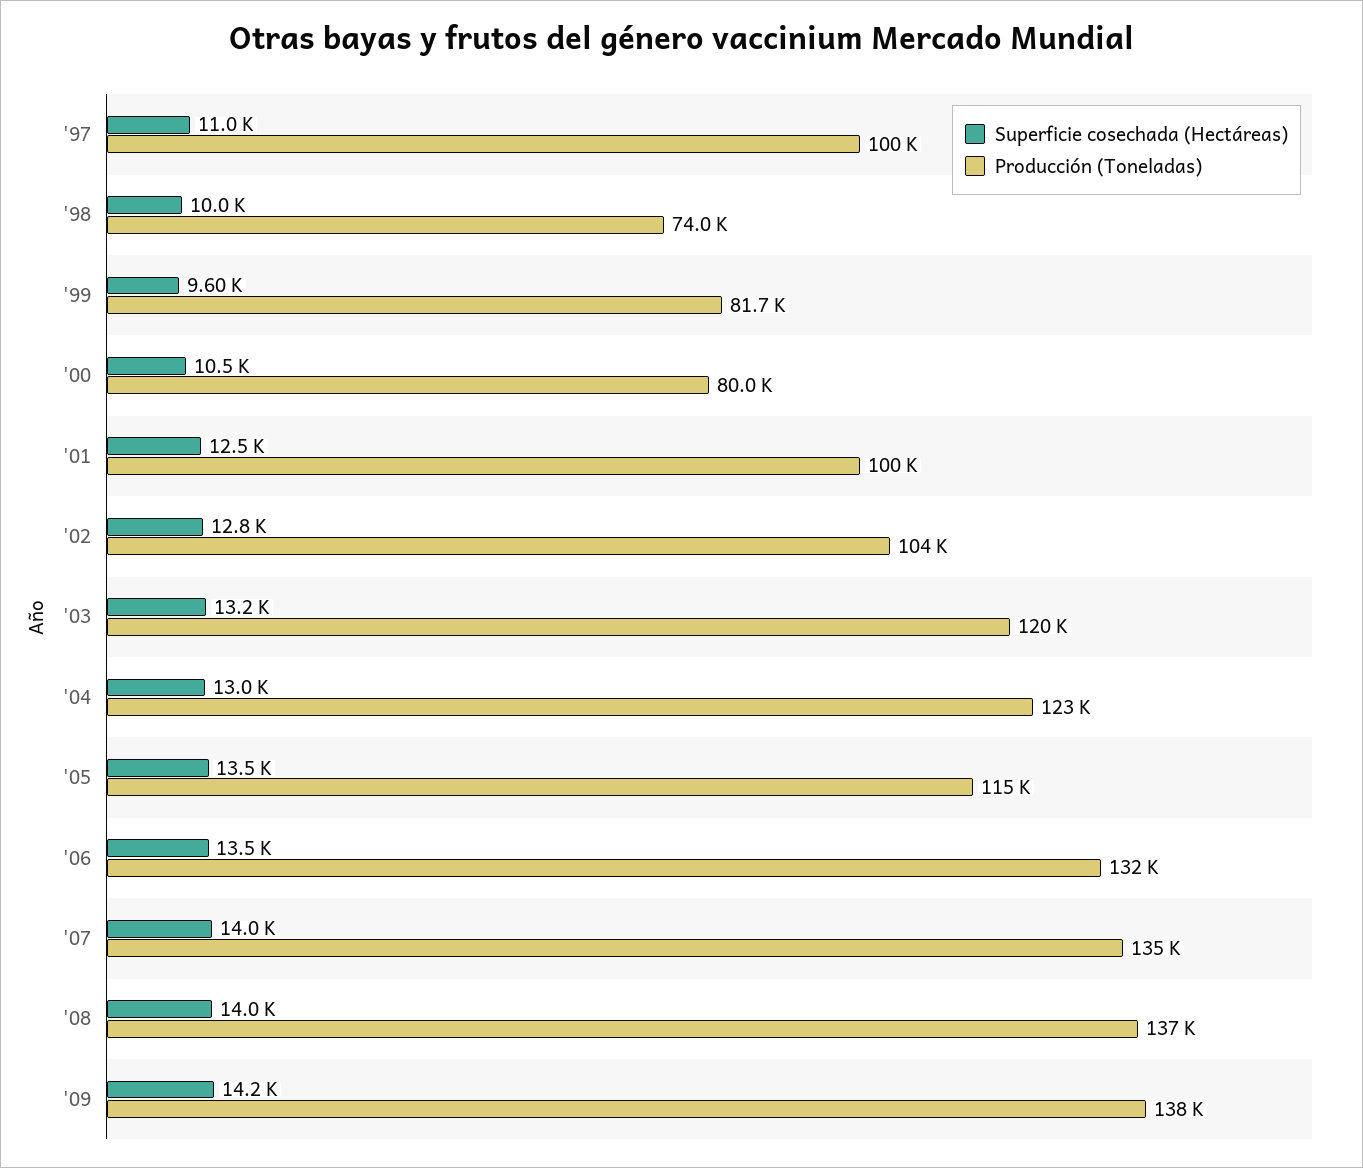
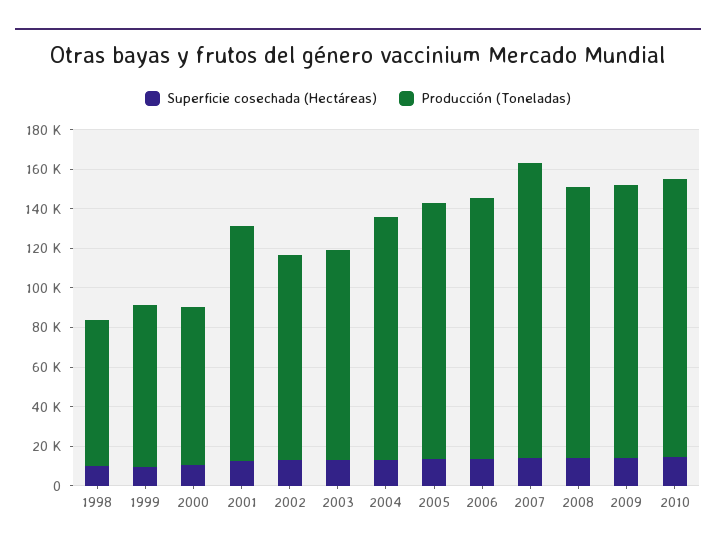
Superficie cosechada (Hectáreas), '97: 11000 -> none
Producción (Toneladas), '97: 100000 -> none
Producción (Toneladas), '01: 100000 -> 120000
Producción (Toneladas), '03: 120000 -> 105000
Producción (Toneladas), '05: 115000 -> 130000
Producción (Toneladas), '07: 135000 -> 150000
Superficie cosechada (Hectáreas), 2010: none -> 15000
Producción (Toneladas), 2010: none -> 140000

